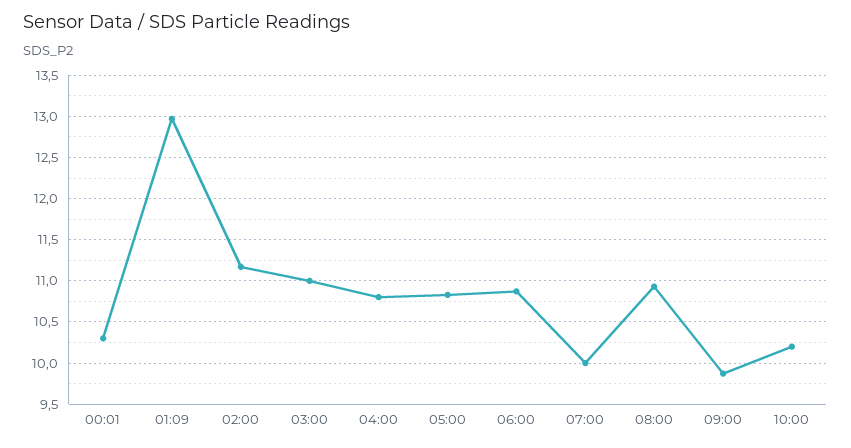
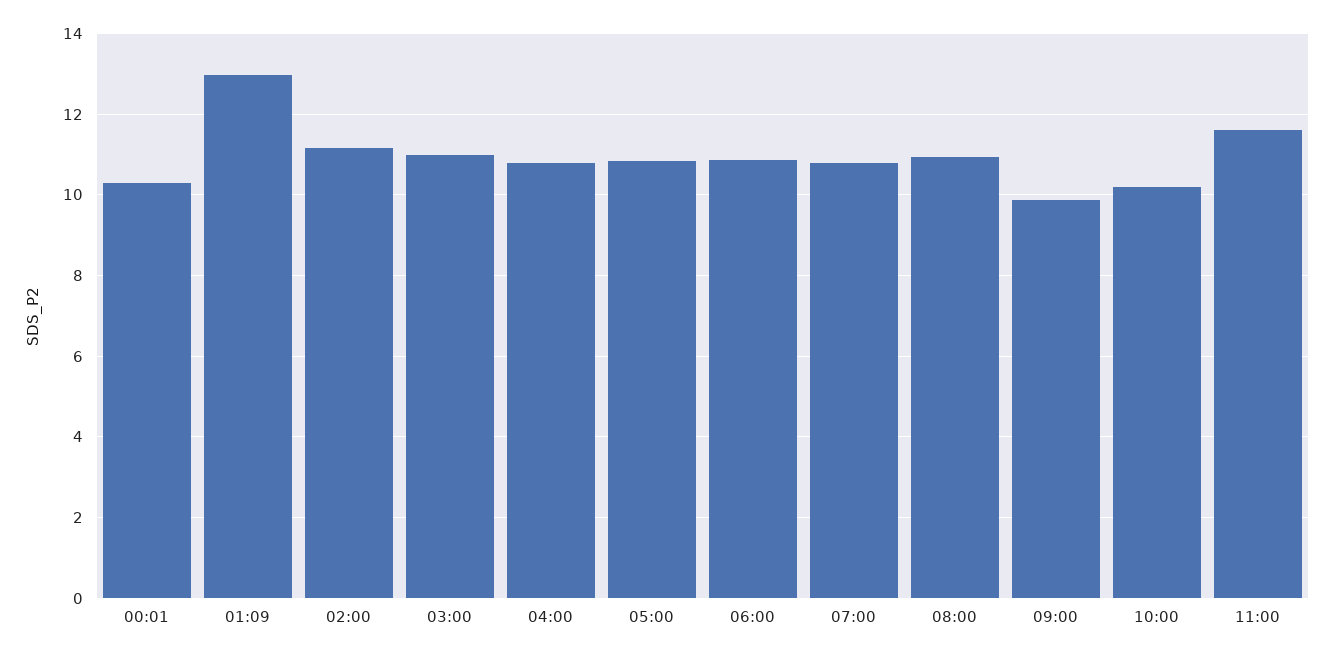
07:00: 10 -> 10.8
11:00: none -> 11.6

